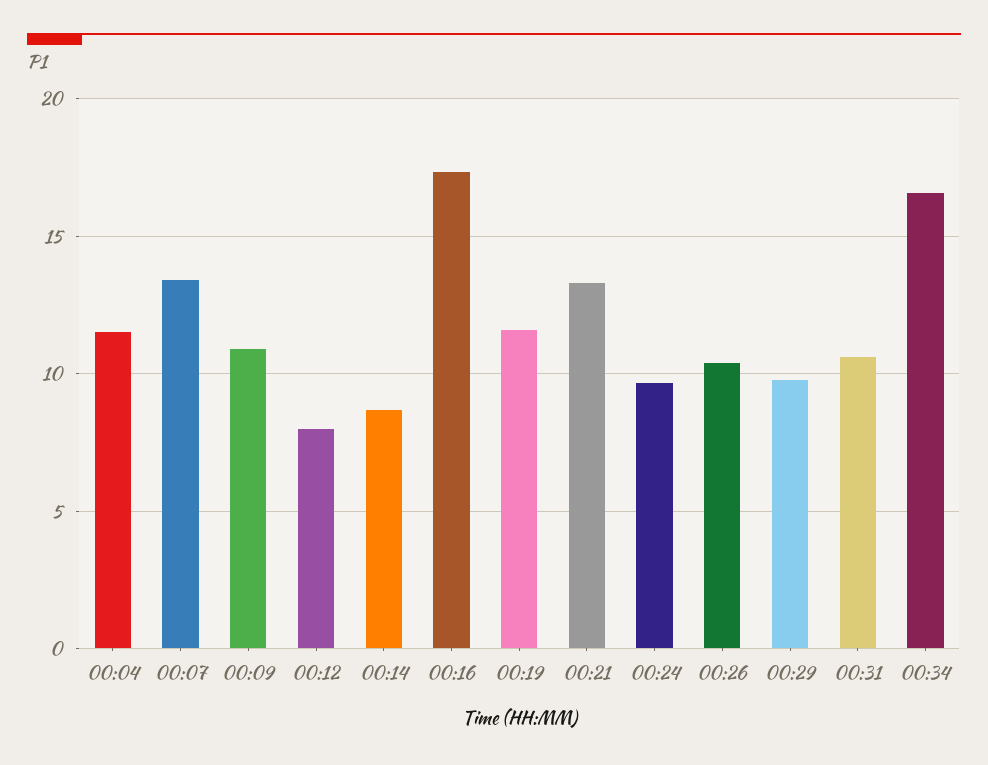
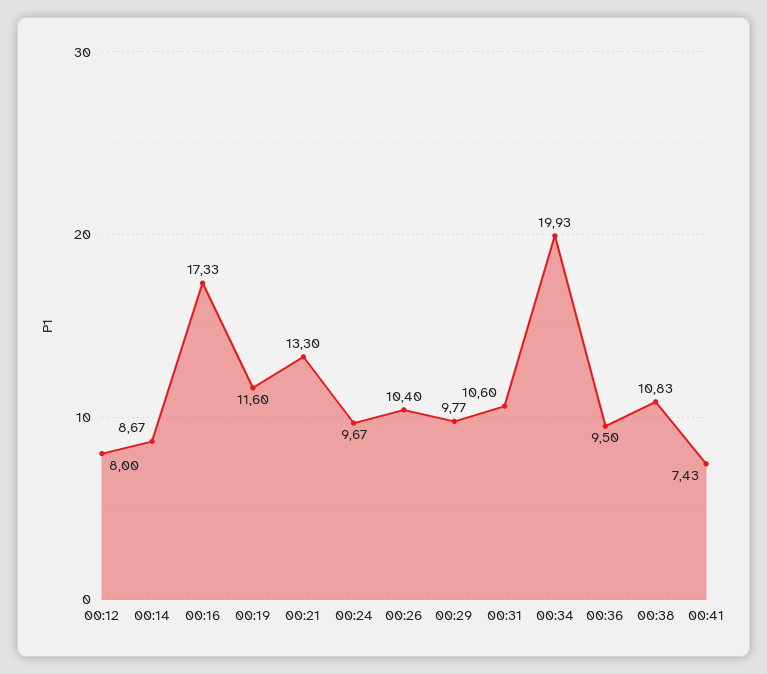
00:04: 11.5 -> none
00:07: 13.5 -> none
00:09: 11 -> none
00:34: 16.5 -> 19.93
00:36: none -> 9.5
00:38: none -> 10.83
00:41: none -> 7.43

